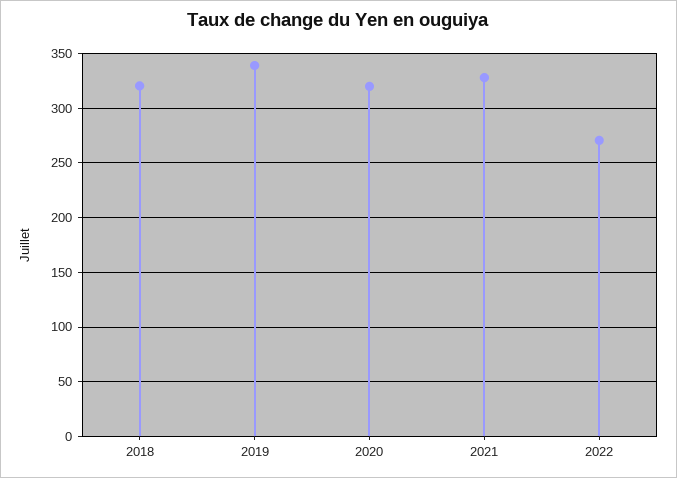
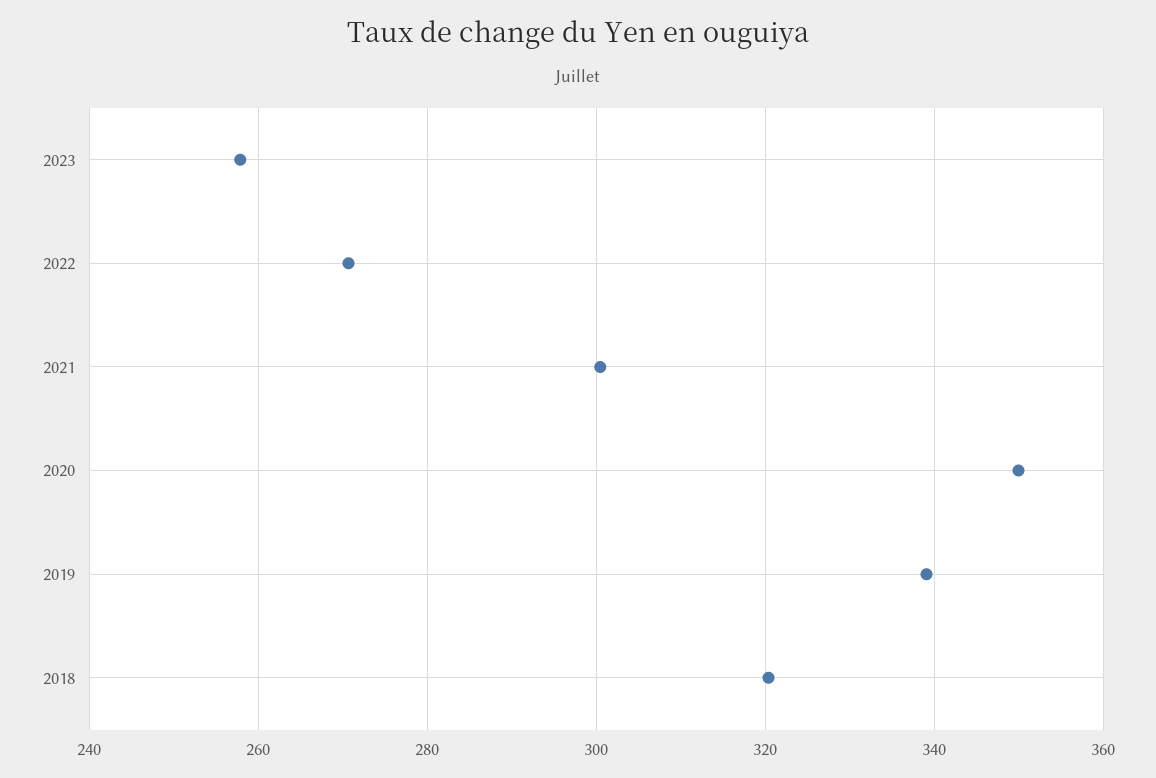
2020: 320 -> 350
2021: 330 -> 300
2023: none -> 258

